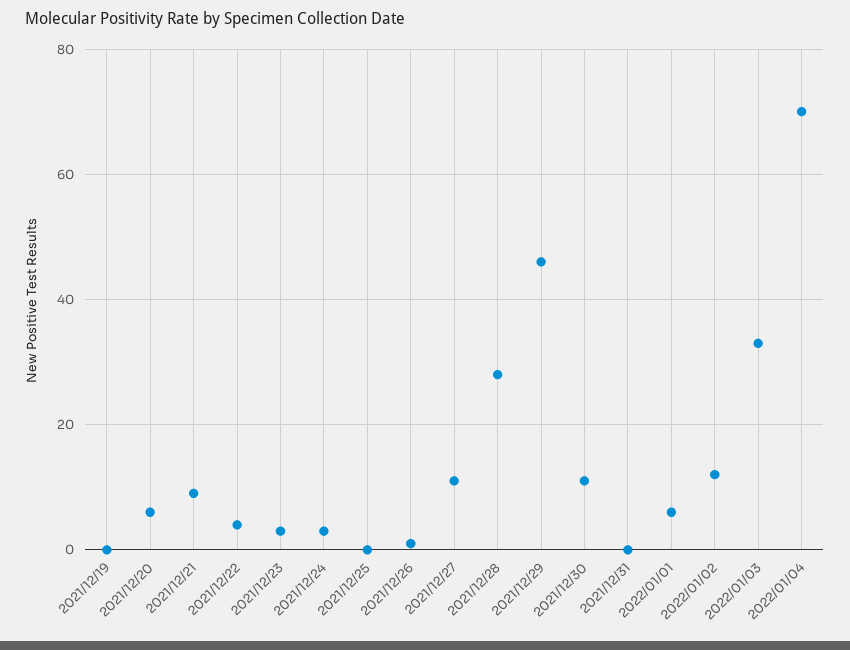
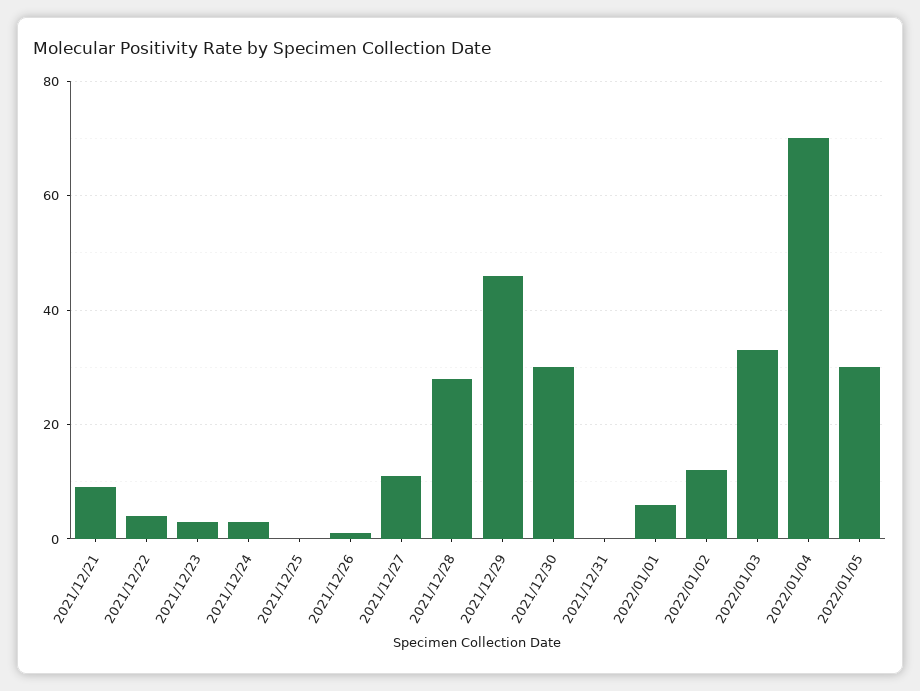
2021/12/19: 0 -> none
2021/12/20: 5 -> none
2021/12/30: 10 -> 30
2022/01/05: none -> 30

